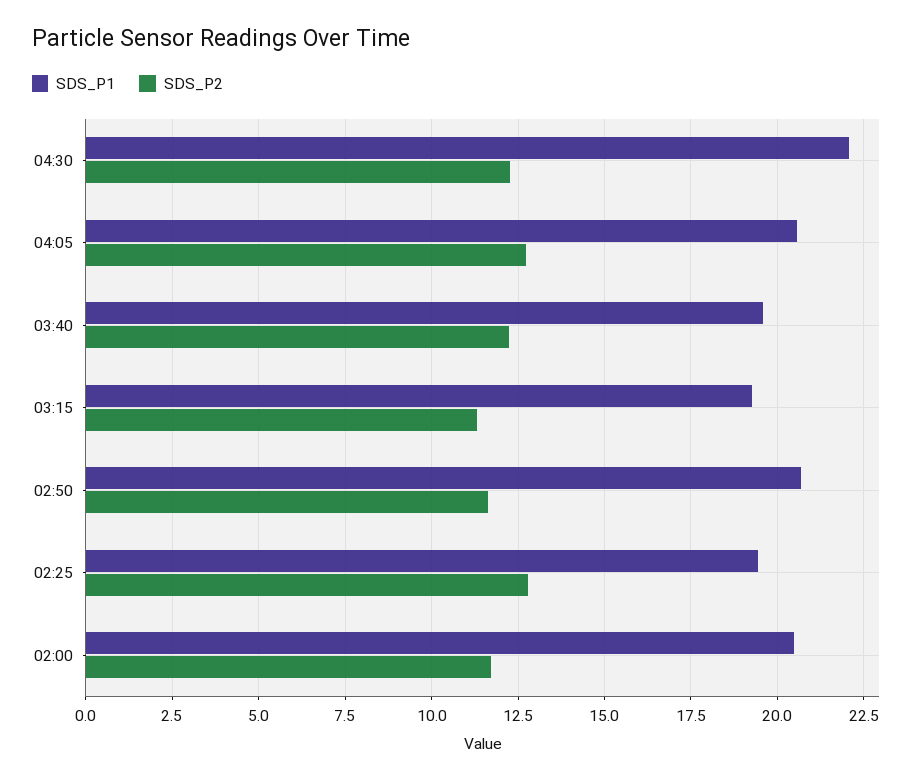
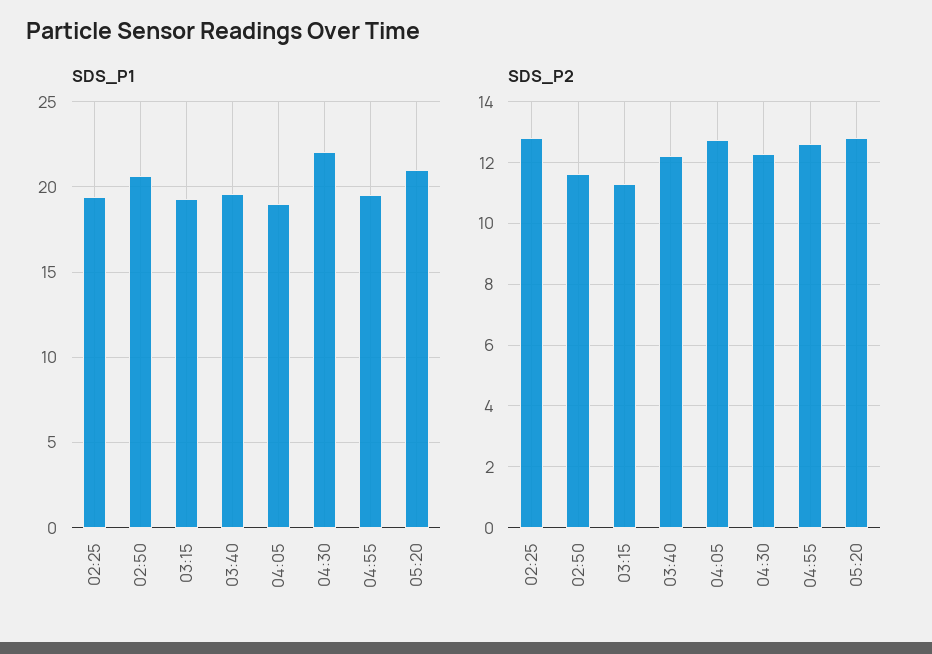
SDS_P1, 04:05: 20.5 -> 19
SDS_P1, 02:00: 20.5 -> none
SDS_P2, 02:00: 11.75 -> none
SDS_P1, 04:55: none -> 19.5
SDS_P1, 05:20: none -> 21
SDS_P2, 04:55: none -> 12.6
SDS_P2, 05:20: none -> 12.8

